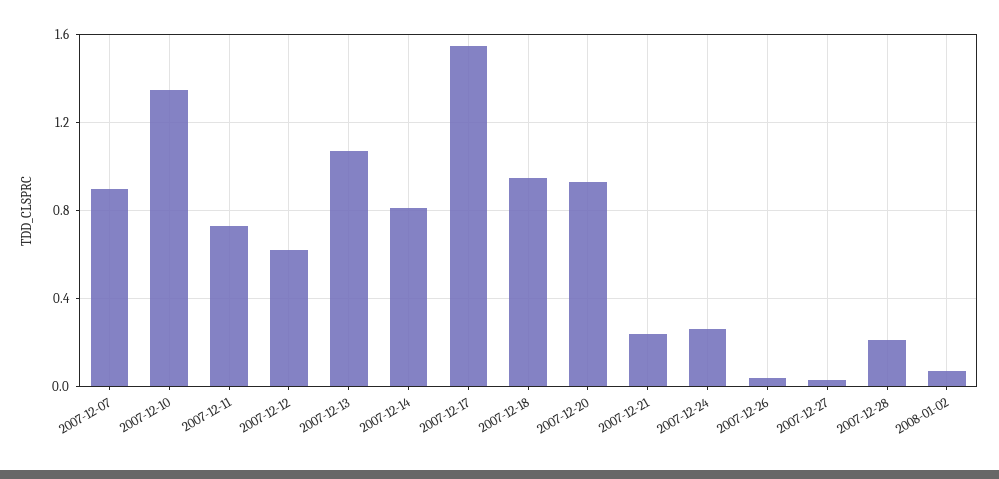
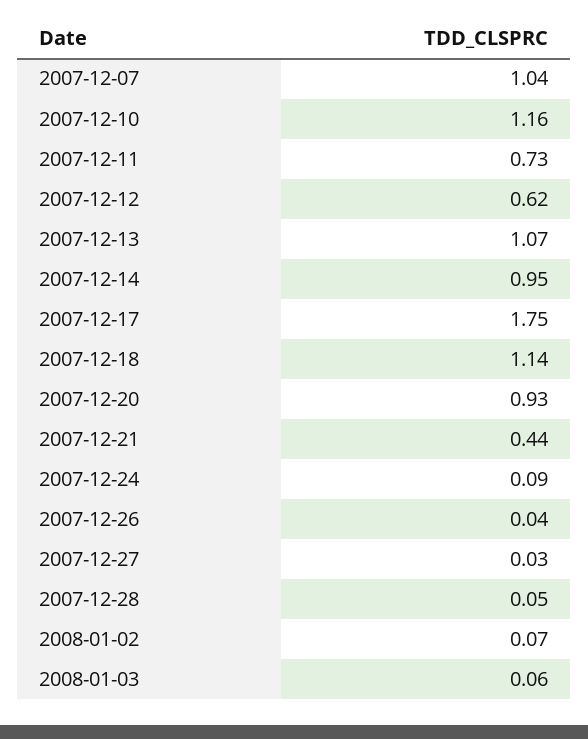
2007-12-07: 0.9 -> 1.04
2007-12-10: 1.35 -> 1.16
2007-12-14: 0.8 -> 0.95
2007-12-17: 1.55 -> 1.75
2007-12-18: 0.95 -> 1.14
2007-12-21: 0.25 -> 0.44
2007-12-24: 0.25 -> 0.09
2007-12-28: 0.2 -> 0.05
2008-01-03: none -> 0.06

